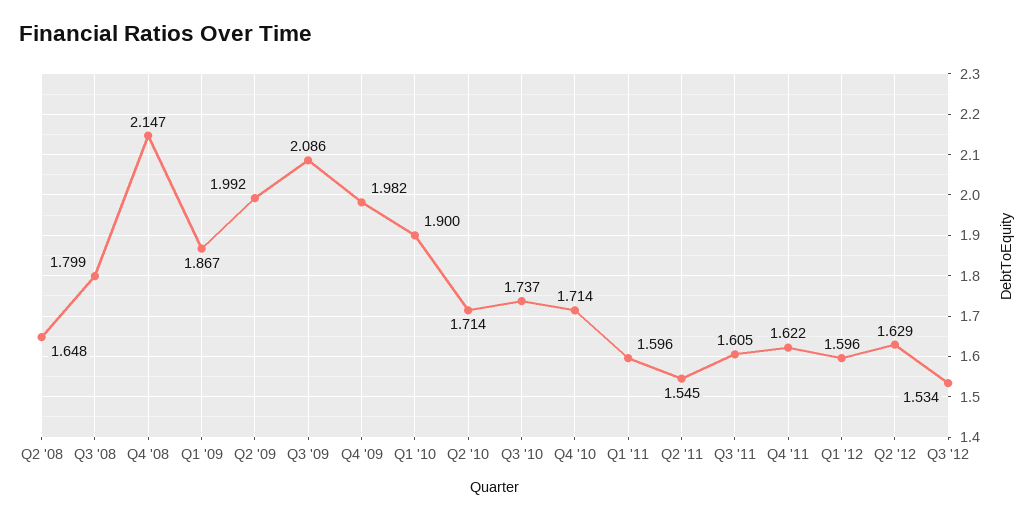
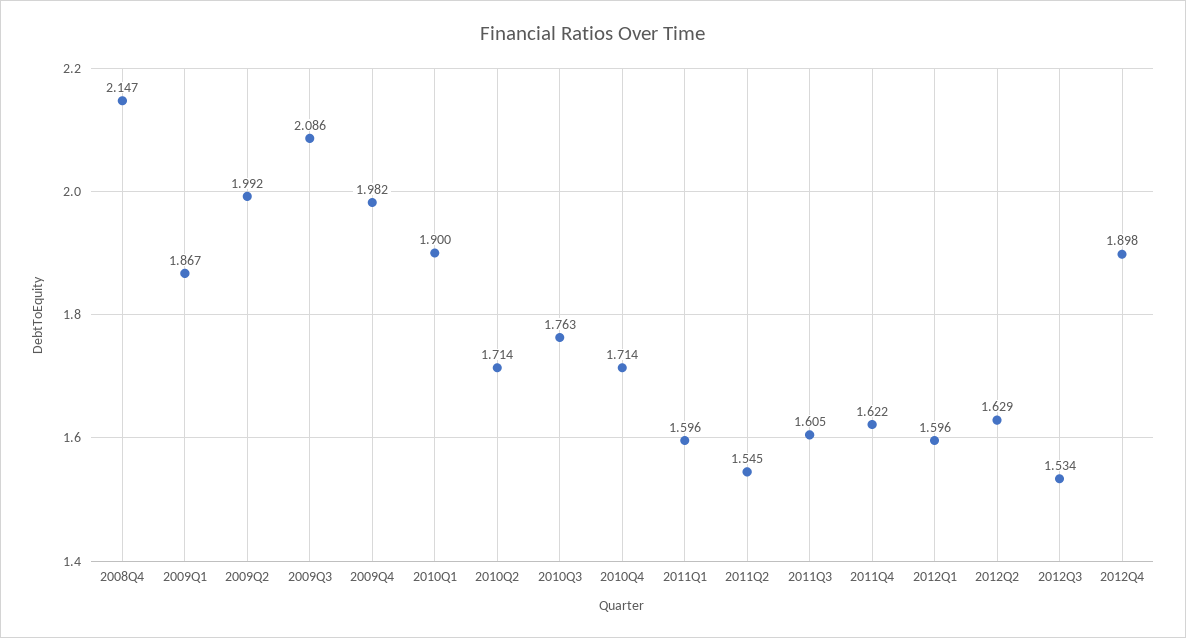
Q2 '08: 1.648 -> none
Q3 '08: 1.799 -> none
Q3 '10: 1.737 -> 1.763
2012Q4: none -> 1.898

